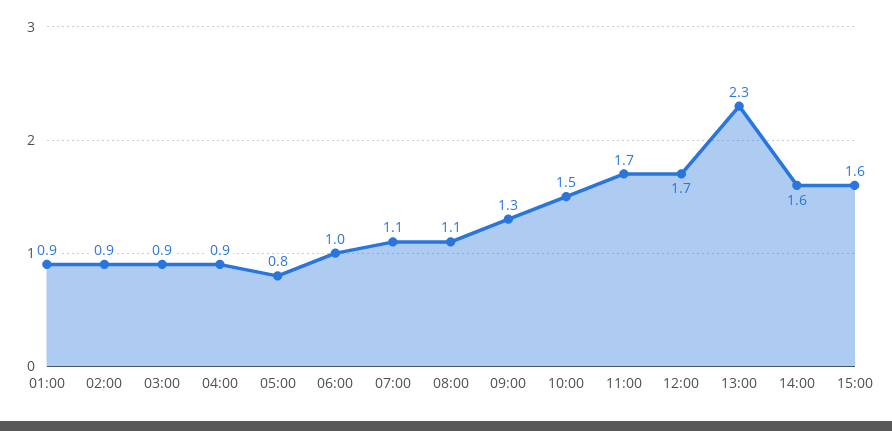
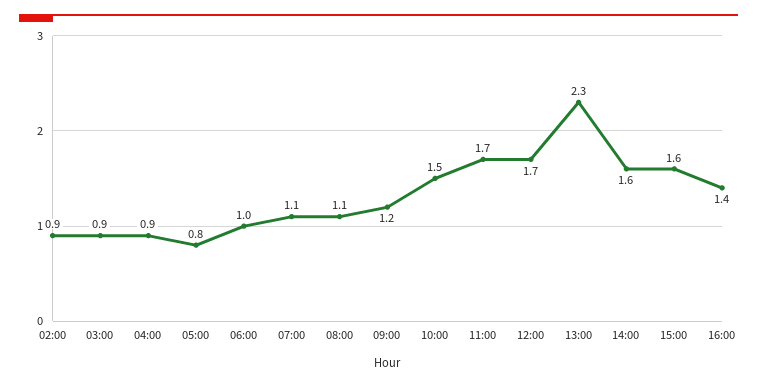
01:00: 0.9 -> none
09:00: 1.3 -> 1.2
16:00: none -> 1.4

